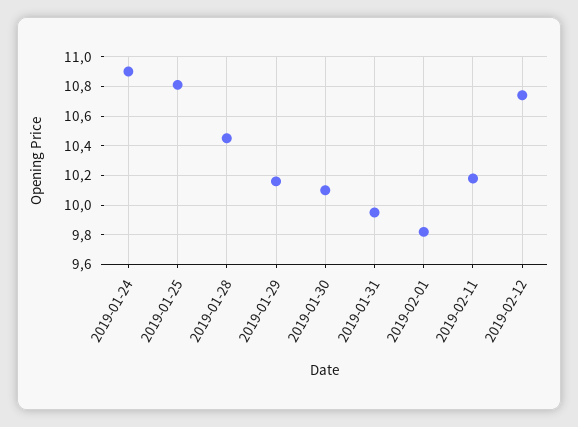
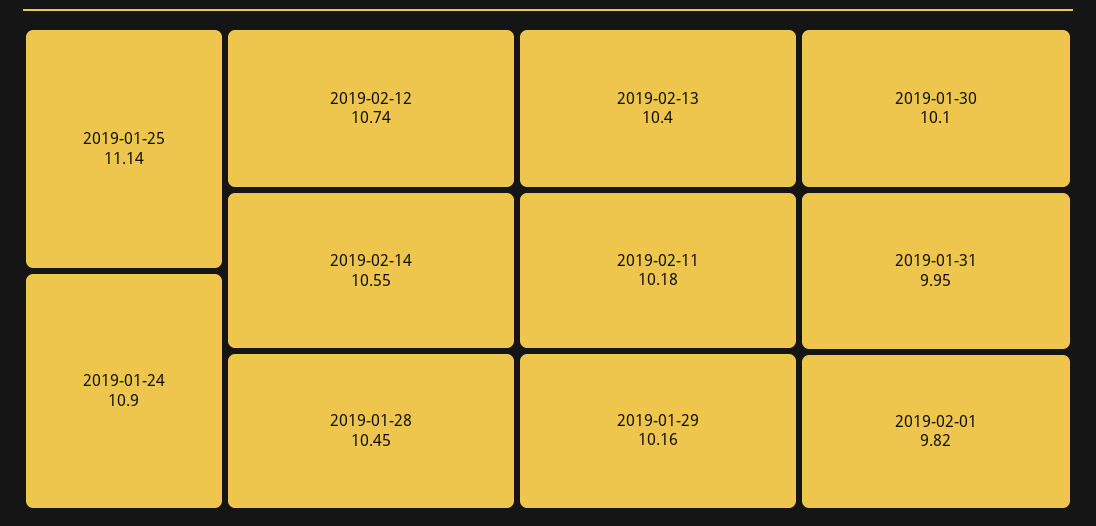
2019-01-25: 10.8 -> 11.14
2019-02-14: none -> 10.55
2019-02-13: none -> 10.4

